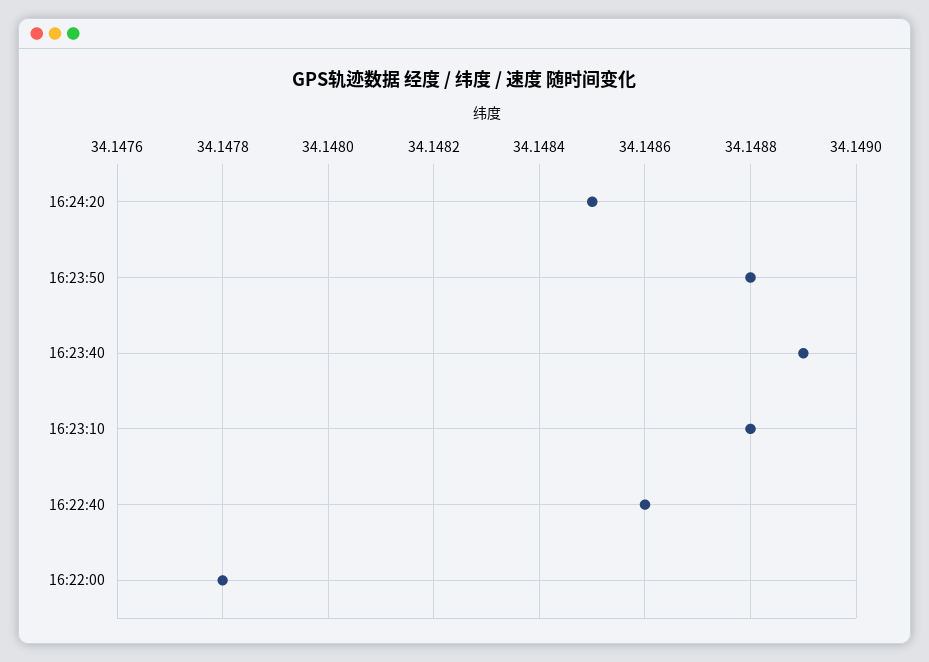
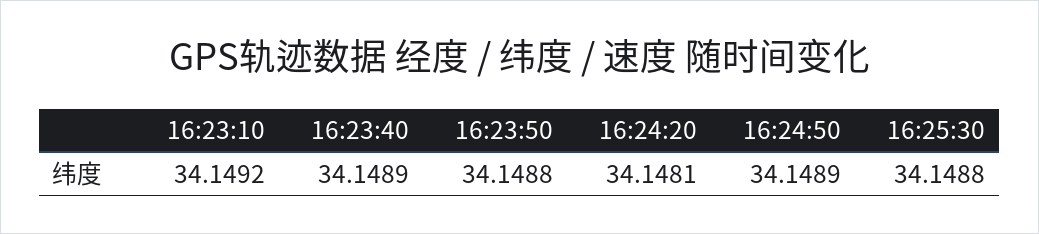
16:24:20: 34.1485 -> 34.1481
16:23:10: 34.1488 -> 34.1492
16:22:40: 34.1486 -> none
16:22:00: 34.1478 -> none
16:24:50: none -> 34.1489
16:25:30: none -> 34.1488

